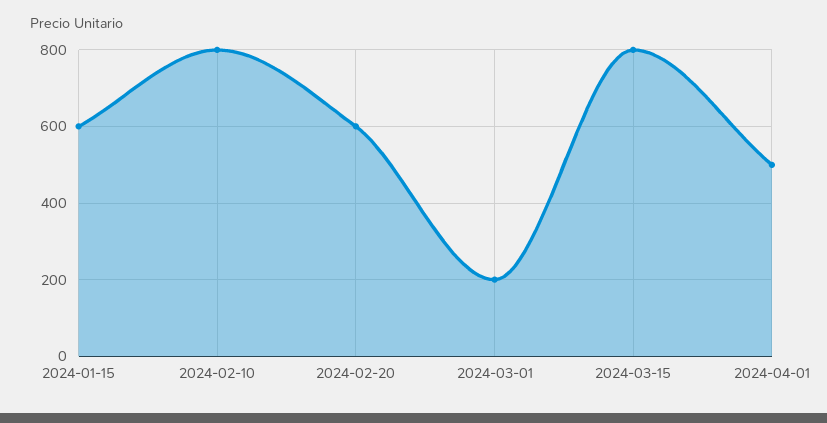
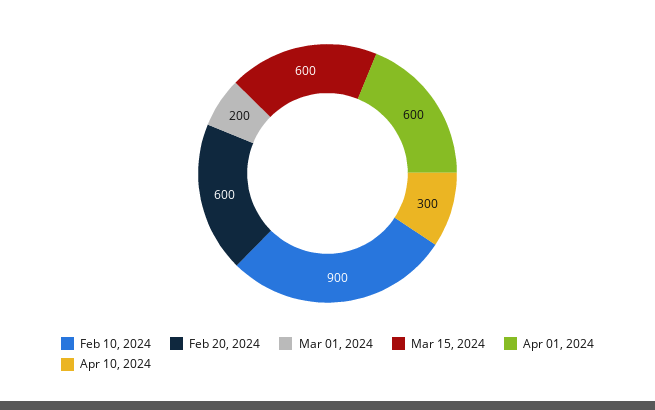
2024-01-15: 600 -> none
2024-02-10: 800 -> 900
2024-03-15: 800 -> 600
2024-04-01: 500 -> 600
Apr 10, 2024: none -> 300

